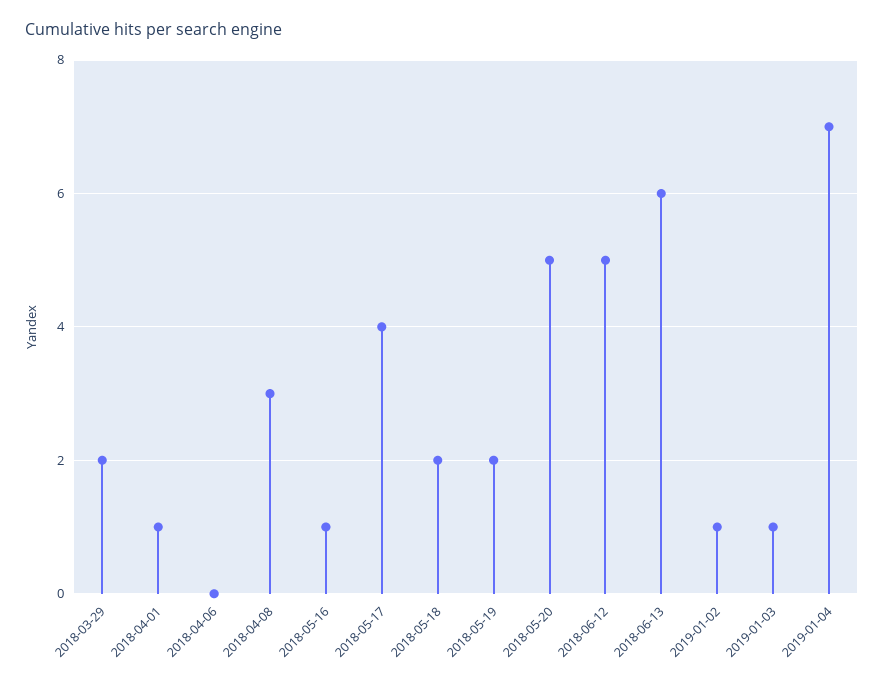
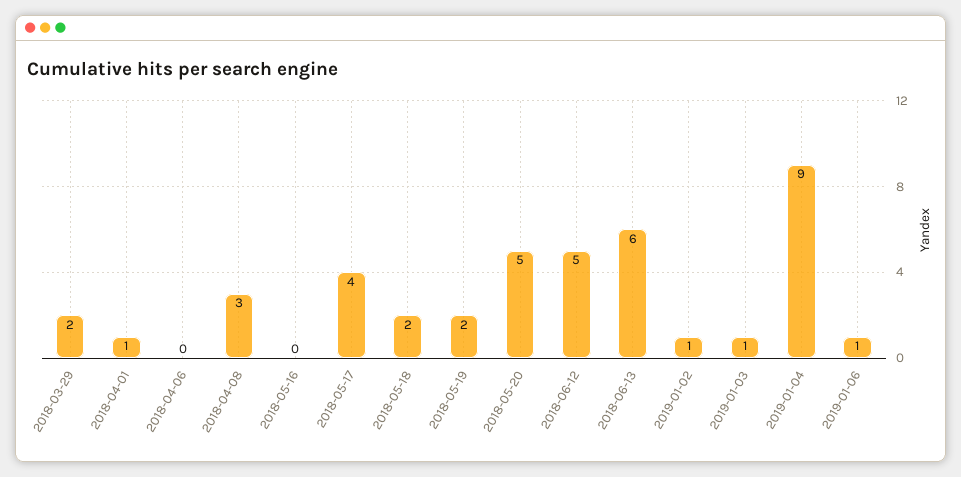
2018-05-16: 1 -> 0
2019-01-04: 7 -> 9
2019-01-06: none -> 1

